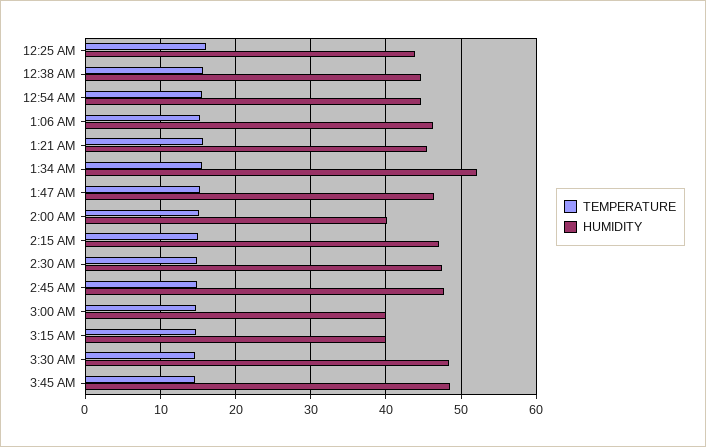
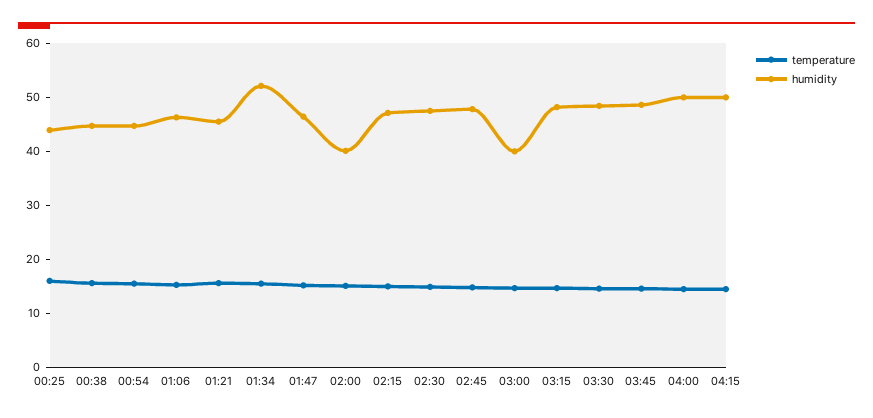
HUMIDITY, 3:15 AM: 40 -> 48
TEMPERATURE, 04:00: none -> 14
HUMIDITY, 04:00: none -> 50
TEMPERATURE, 04:15: none -> 14
HUMIDITY, 04:15: none -> 50

